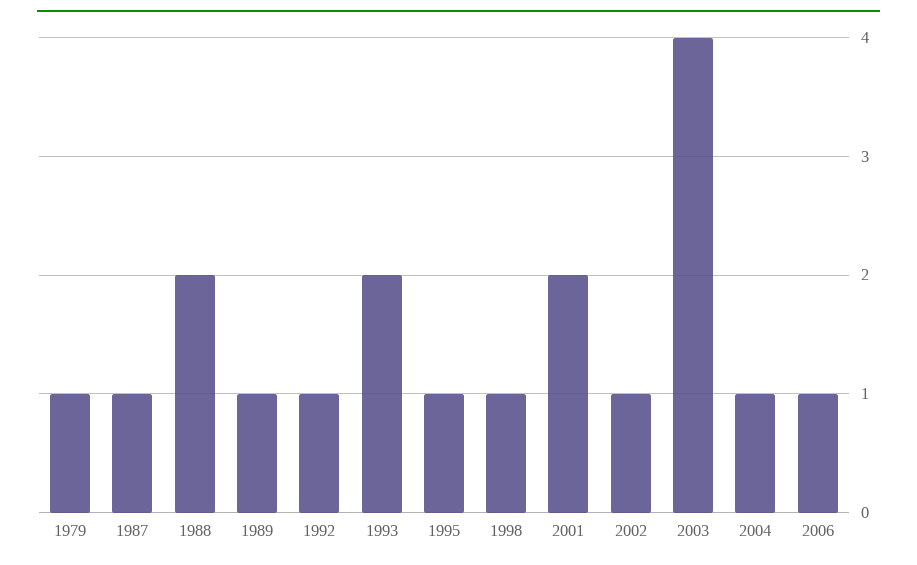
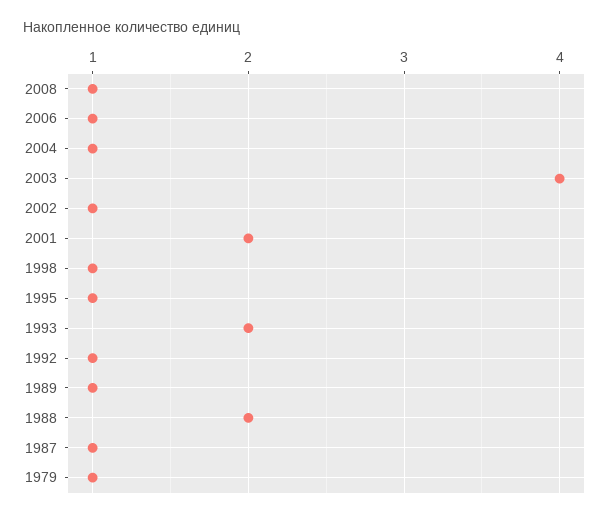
2008: none -> 1

